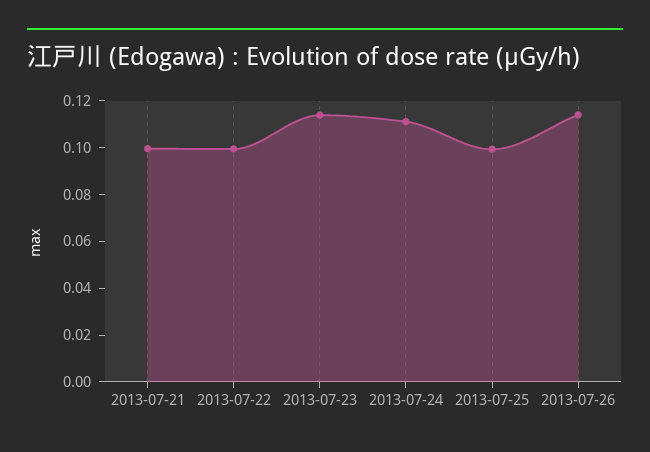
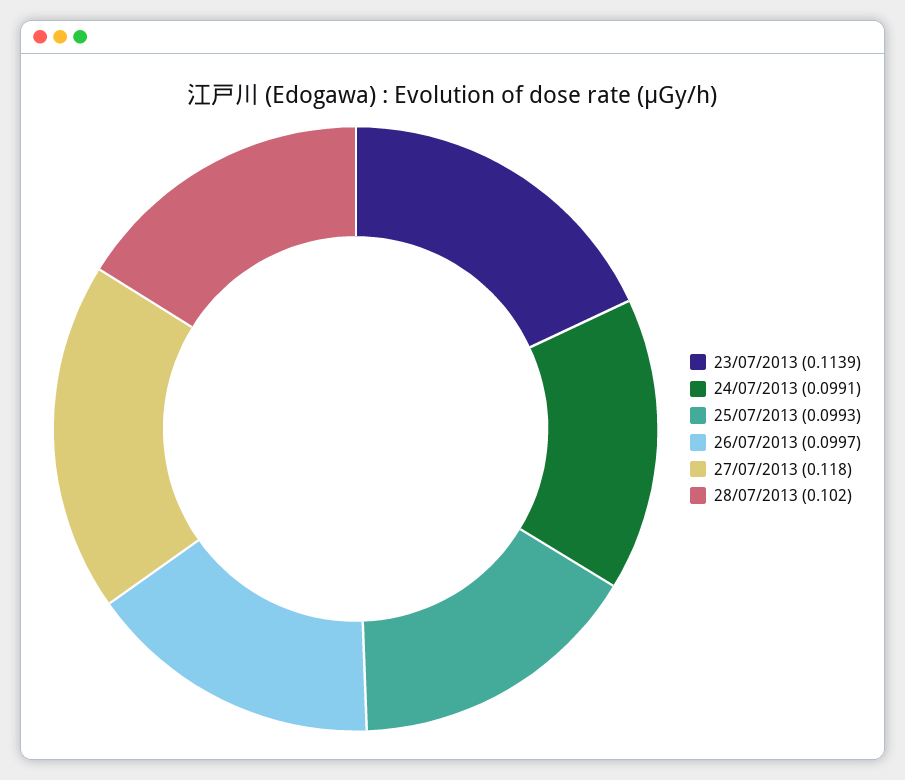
2013-07-21: 0.1 -> none
2013-07-22: 0.1 -> none
2013-07-24: 0.11 -> 0.0991
2013-07-26: 0.115 -> 0.0997
27/07/2013: none -> 0.118
28/07/2013: none -> 0.102

